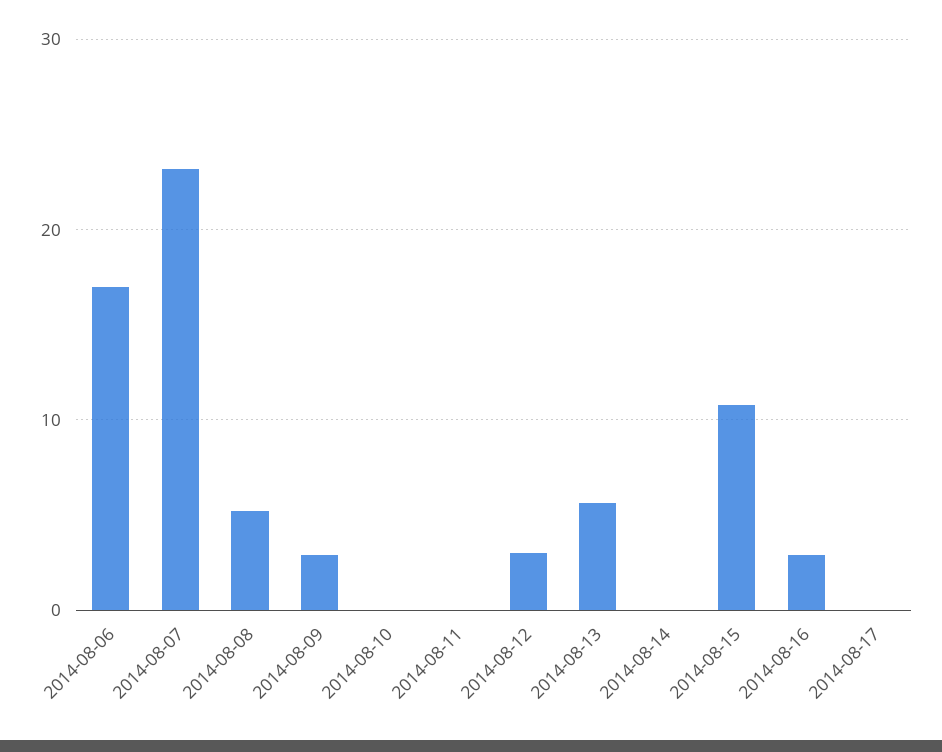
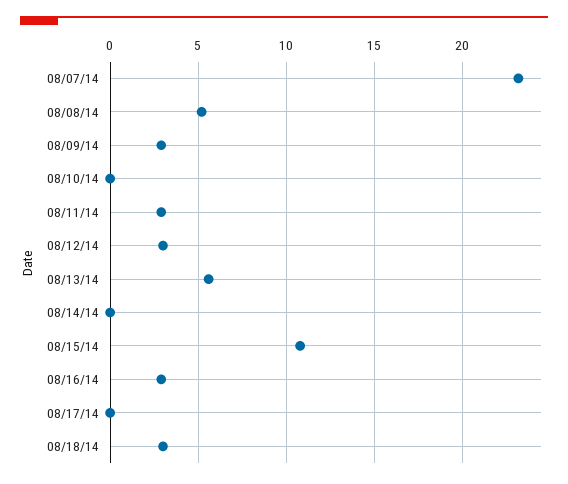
2014-08-06: 17 -> none
2014-08-11: 0 -> 3
08/18/14: none -> 3

